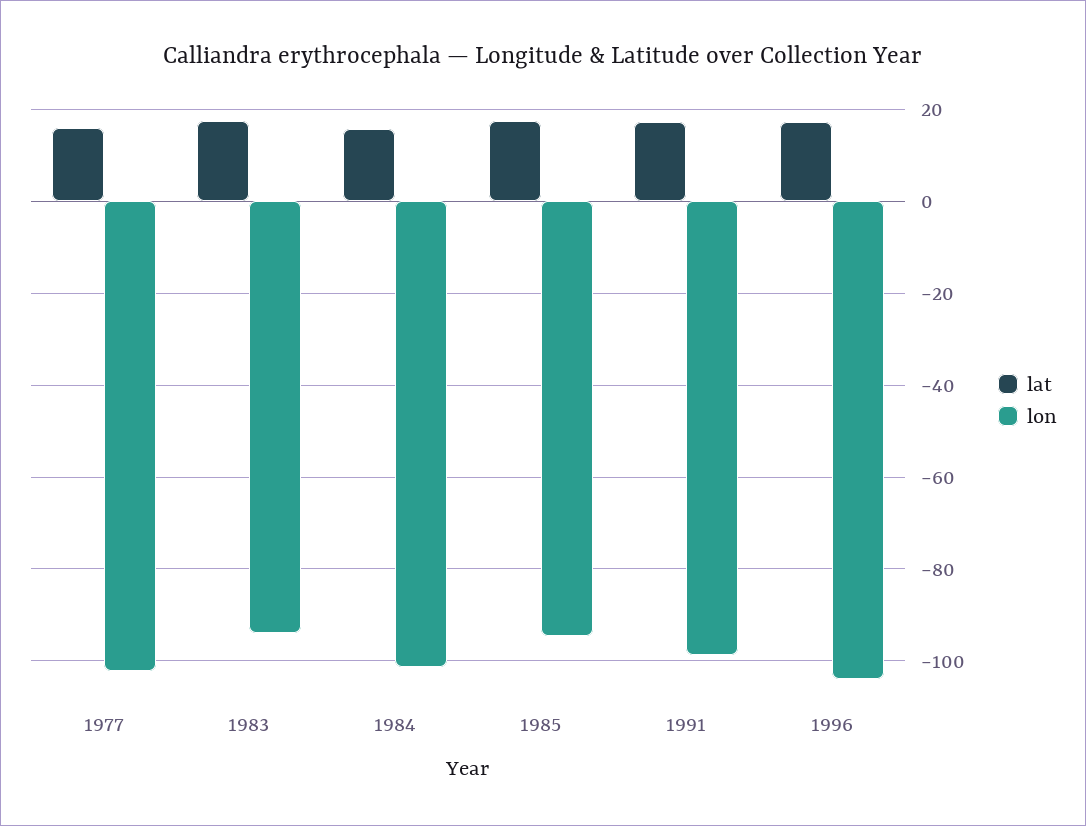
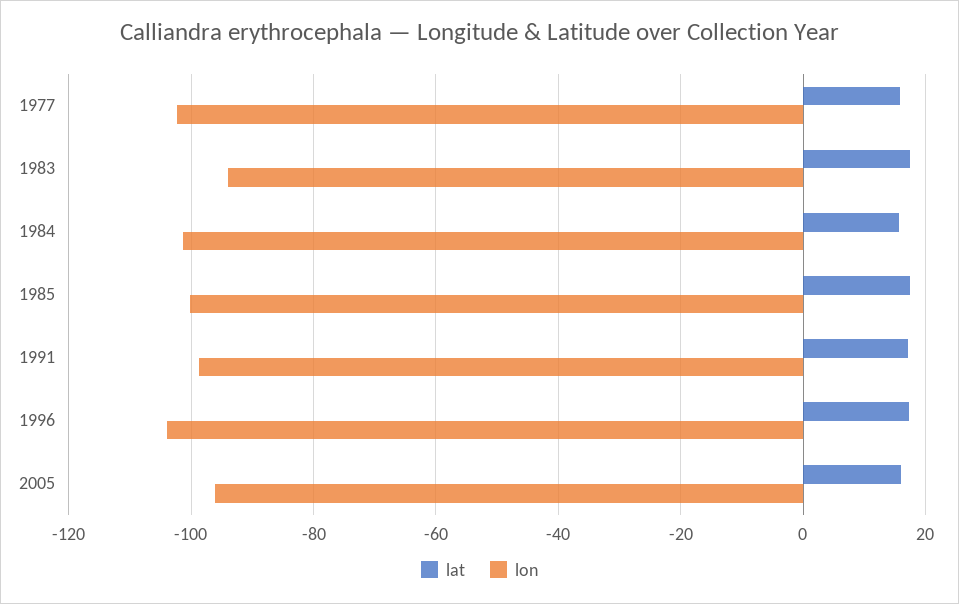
lon, 1985: -94 -> -100
lat, 2005: none -> 16
lon, 2005: none -> -96

